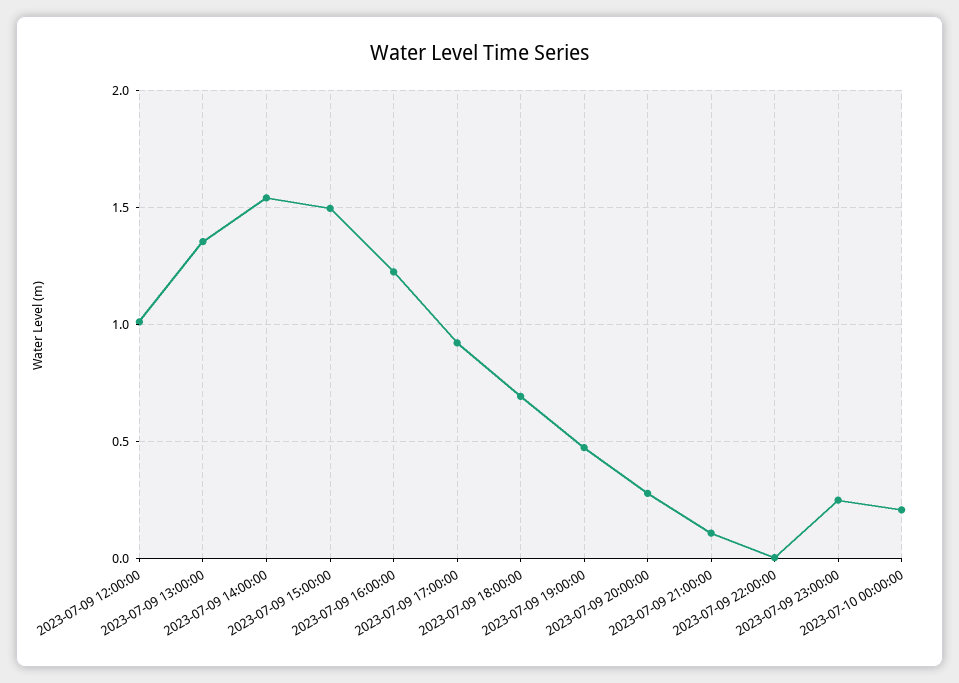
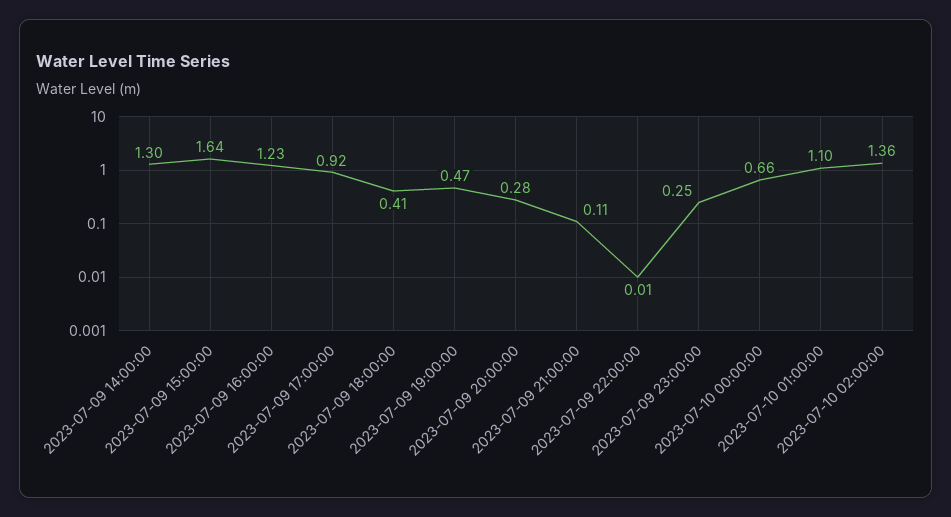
2023-07-09 12:00:00: 1 -> none
2023-07-09 13:00:00: 1.35 -> none
2023-07-09 14:00:00: 1.55 -> 1.3
2023-07-09 15:00:00: 1.5 -> 1.64
2023-07-09 18:00:00: 0.7 -> 0.41
2023-07-10 00:00:00: 0.2 -> 0.66
2023-07-10 01:00:00: none -> 1.1
2023-07-10 02:00:00: none -> 1.36

